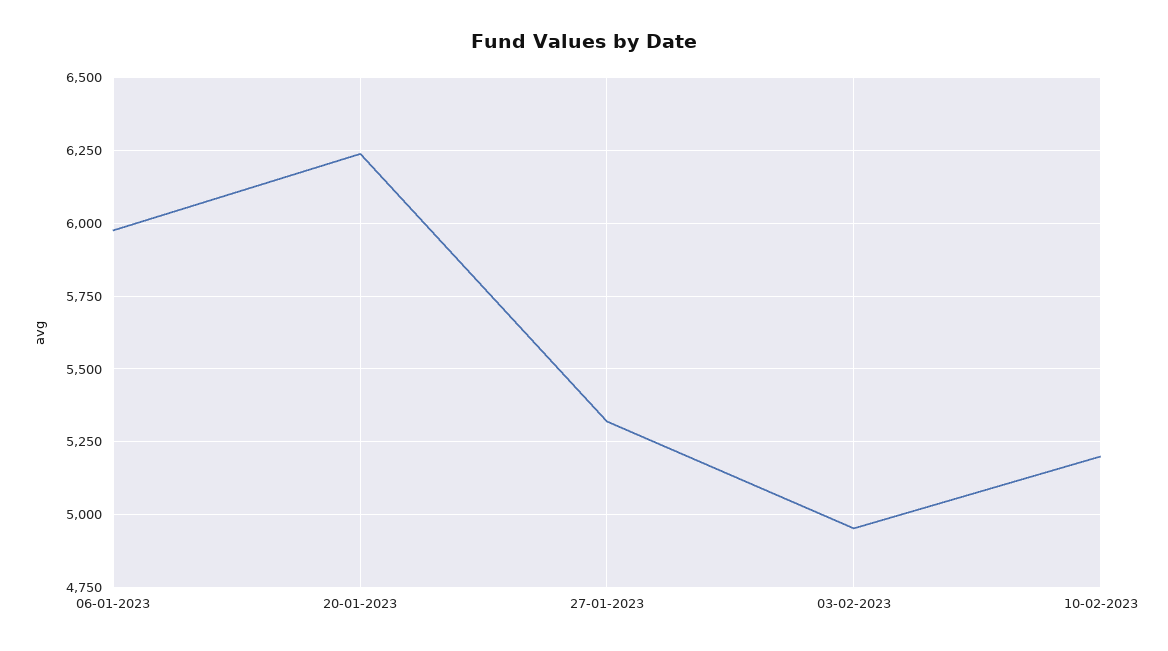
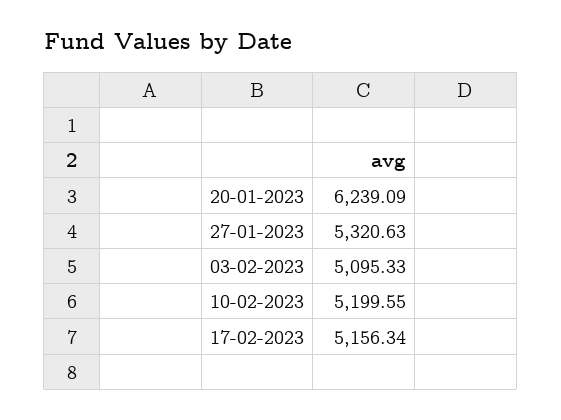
06-01-2023: 5975 -> none
03-02-2023: 4950 -> 5095.33
17-02-2023: none -> 5156.34

